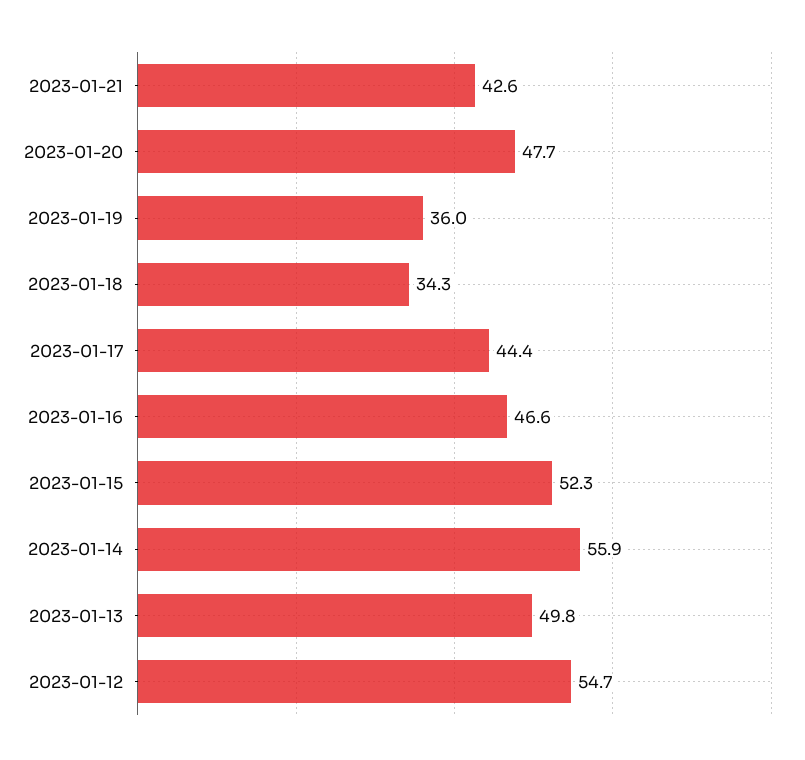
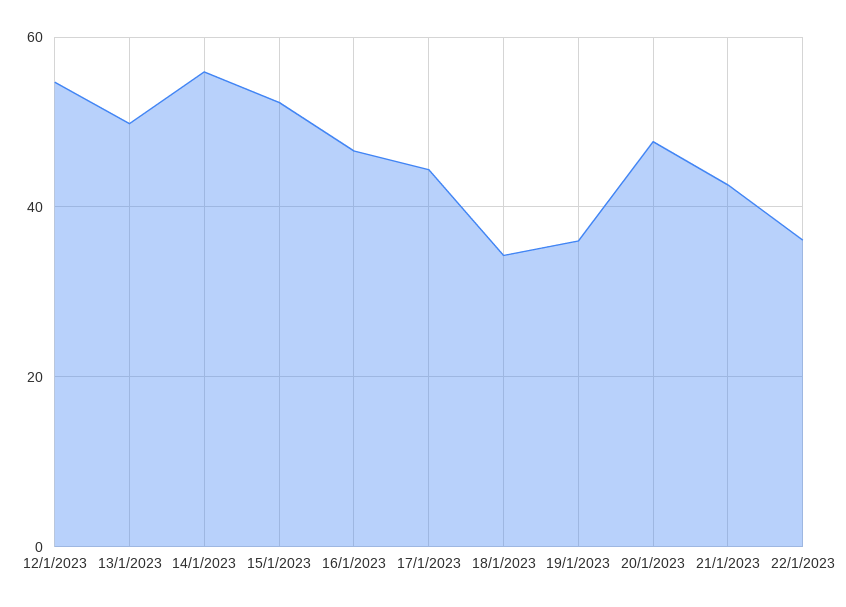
22/1/2023: none -> 36

